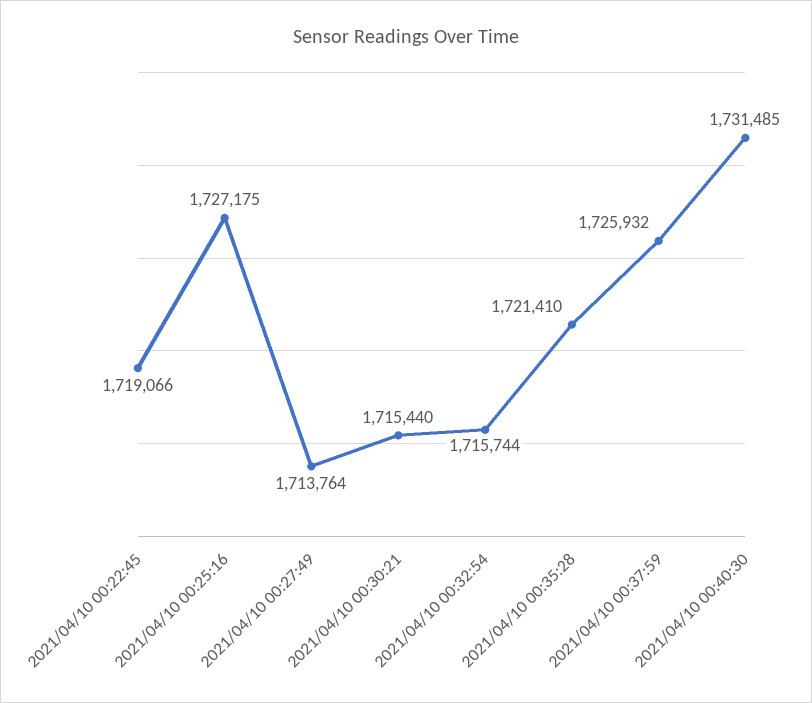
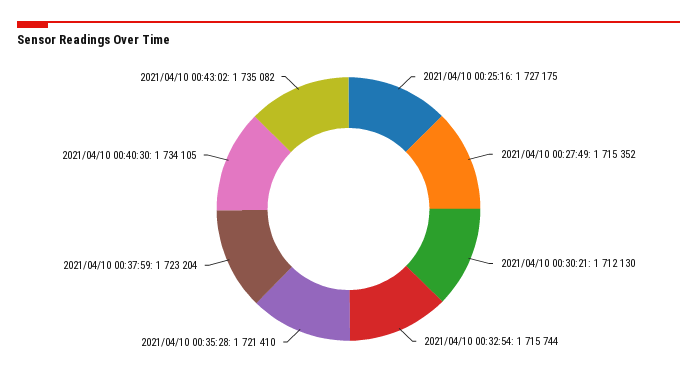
2021/04/10 00:22:45: 1719066 -> none
2021/04/10 00:27:49: 1713764 -> 1715352
2021/04/10 00:30:21: 1715440 -> 1712130
2021/04/10 00:37:59: 1725932 -> 1723204
2021/04/10 00:40:30: 1731485 -> 1734105
2021/04/10 00:43:02: none -> 1735082

